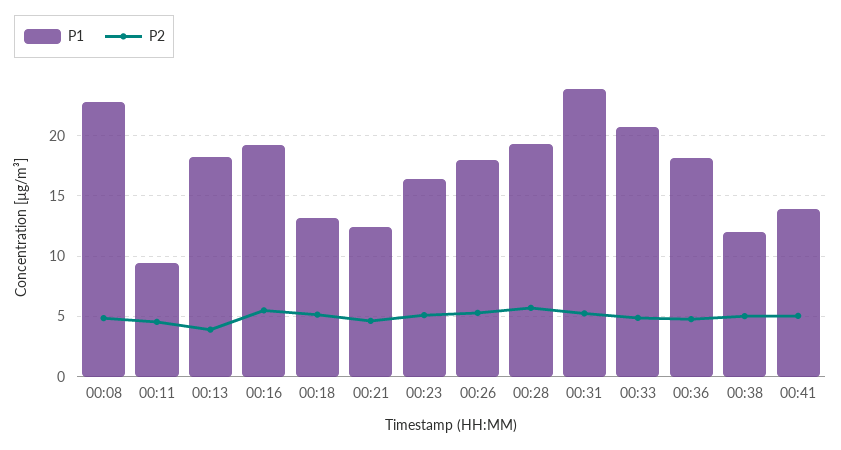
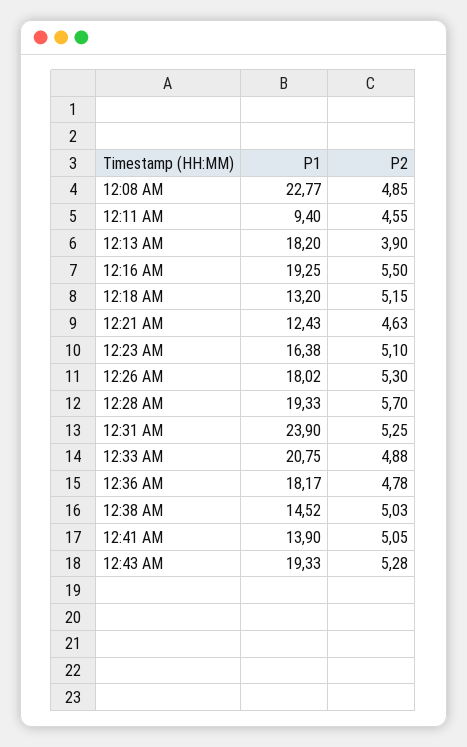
P1, 00:38: 12 -> 14.52
P1, 12:43 AM: none -> 19.33
P2, 12:43 AM: none -> 5.28

